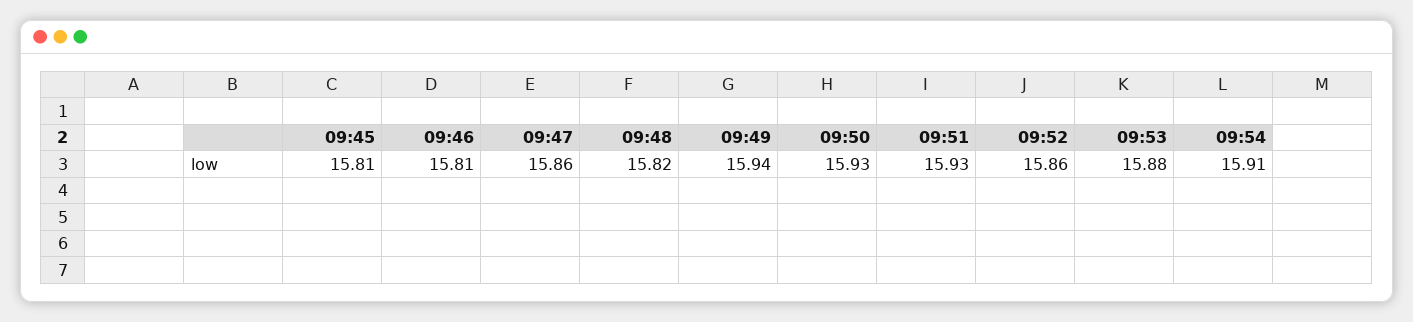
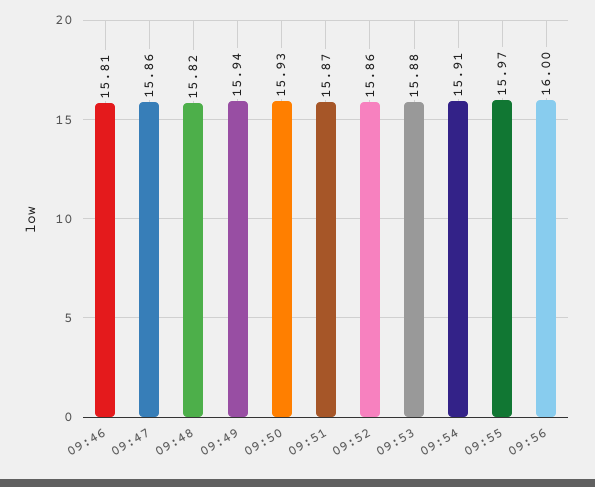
09:45: 15.81 -> none
09:51: 15.93 -> 15.87
09:55: none -> 15.97
09:56: none -> 16

